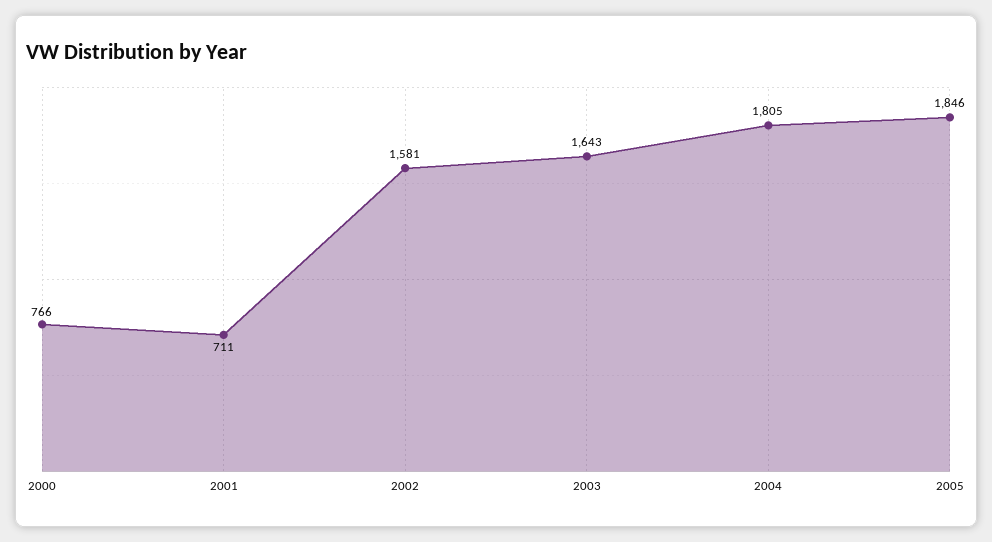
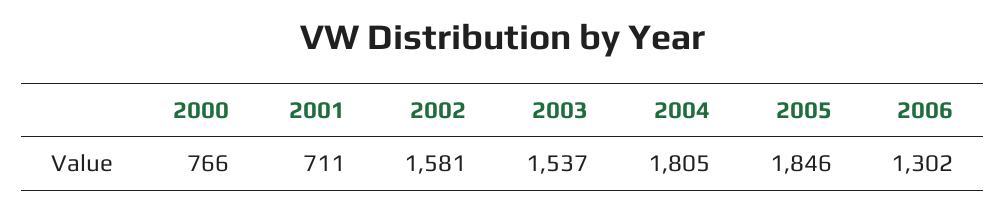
2003: 1643 -> 1537
2006: none -> 1302

